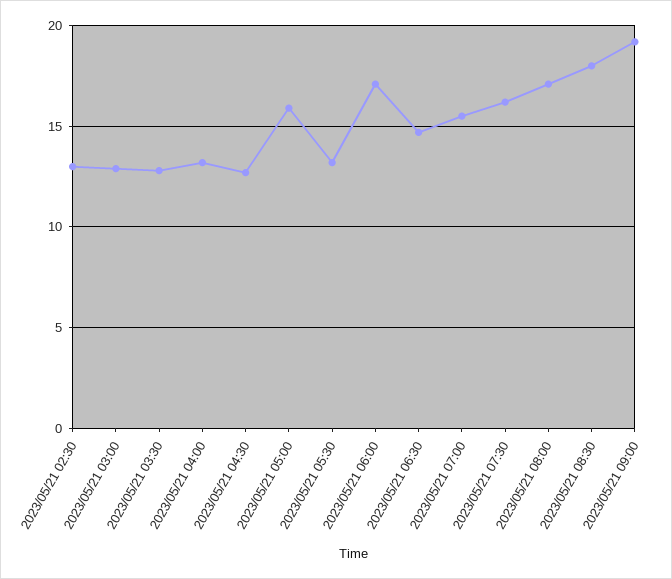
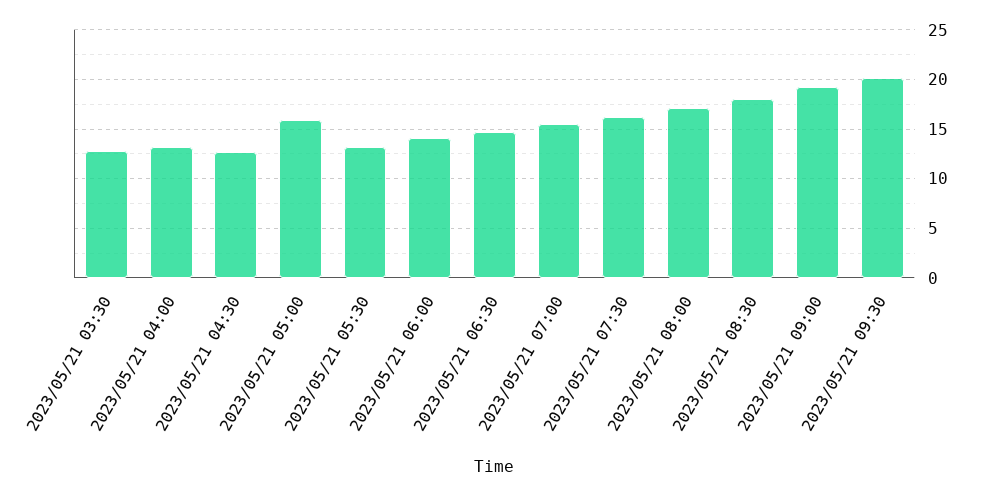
2023/05/21 02:30: 13 -> none
2023/05/21 03:00: 13 -> none
2023/05/21 06:00: 17 -> 14
2023/05/21 09:30: none -> 20

